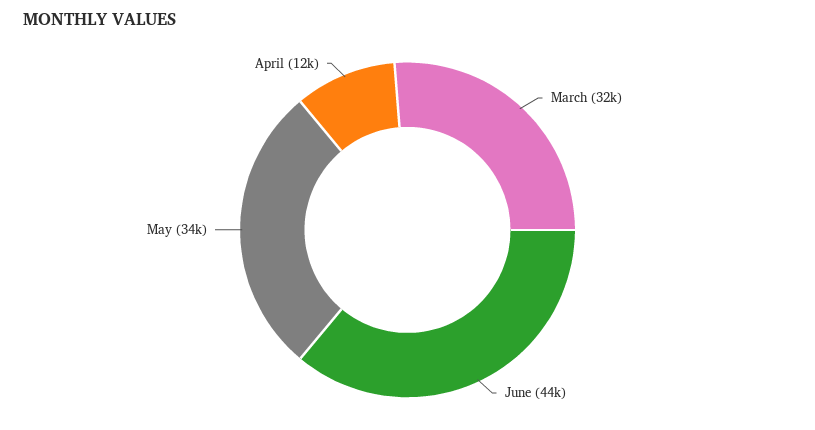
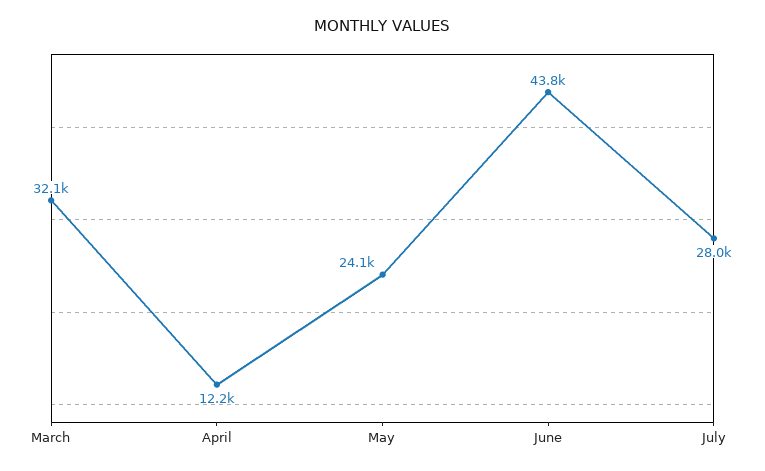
May: 34000 -> 24100
July: none -> 28000

